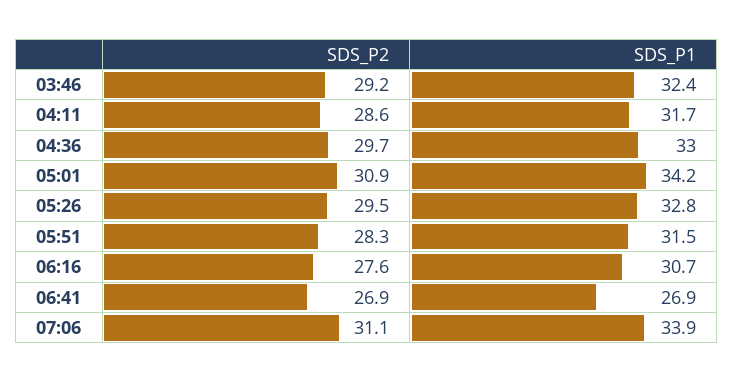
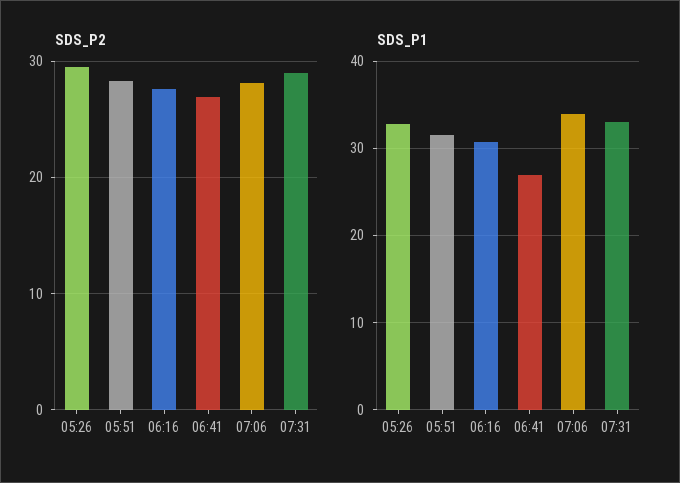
SDS_P2, 03:46: 29.2 -> none
SDS_P1, 03:46: 32.4 -> none
SDS_P2, 04:11: 28.6 -> none
SDS_P1, 04:11: 31.7 -> none
SDS_P2, 04:36: 29.7 -> none
SDS_P1, 04:36: 33 -> none
SDS_P2, 05:01: 30.9 -> none
SDS_P1, 05:01: 34.2 -> none
SDS_P2, 07:06: 31.1 -> 28
SDS_P2, 07:31: none -> 29
SDS_P1, 07:31: none -> 33

